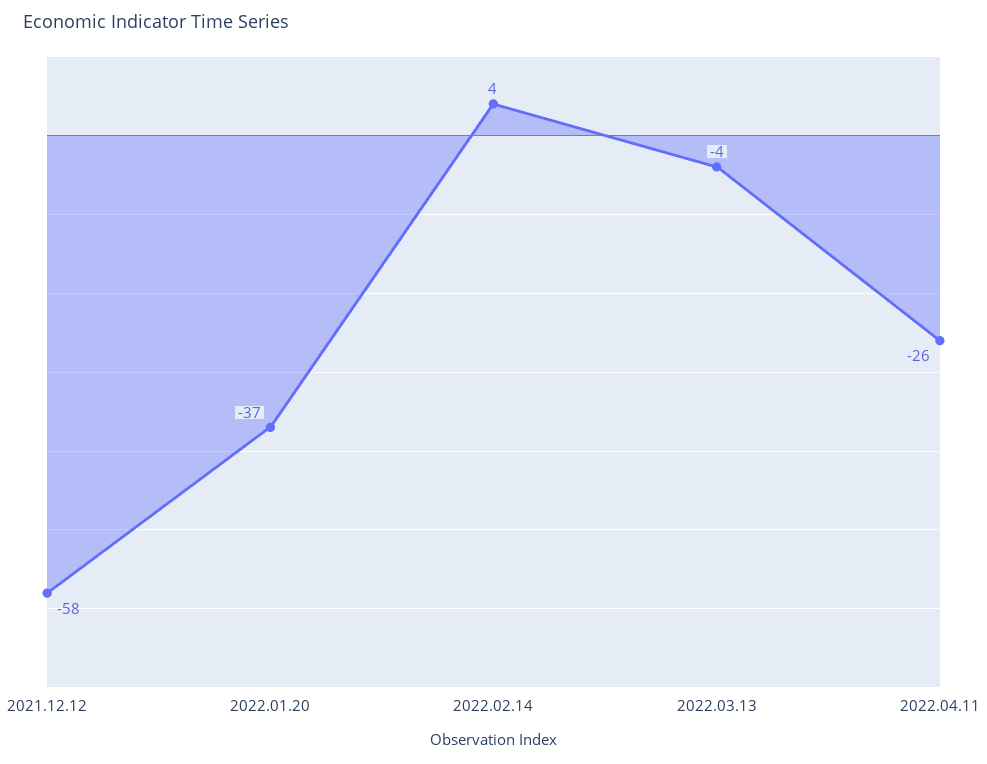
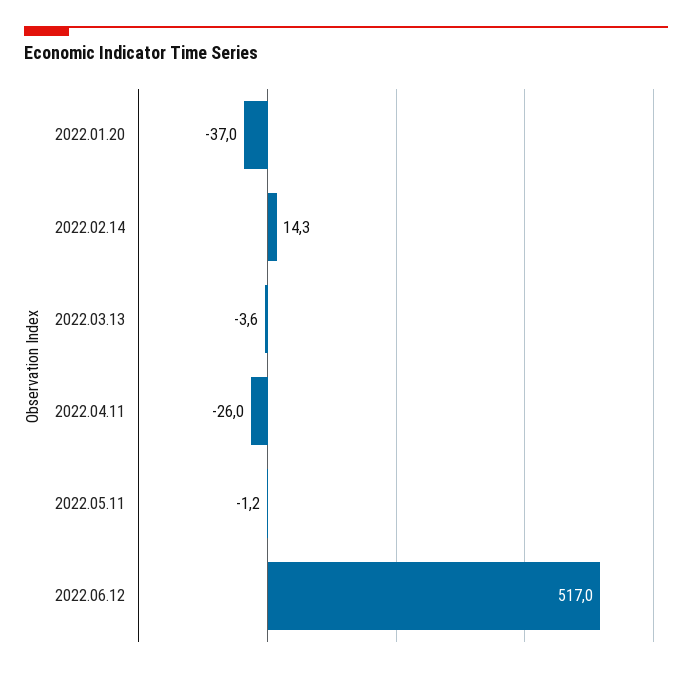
2021.12.12: -58 -> none
2022.02.14: 4 -> 14.3
2022.05.11: none -> -1.2
2022.06.12: none -> 517

